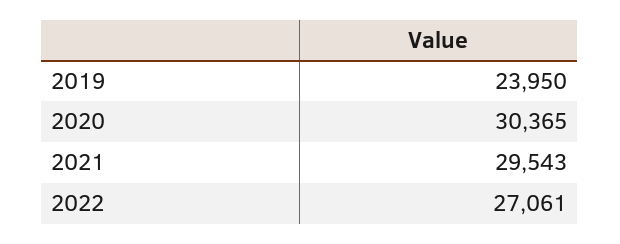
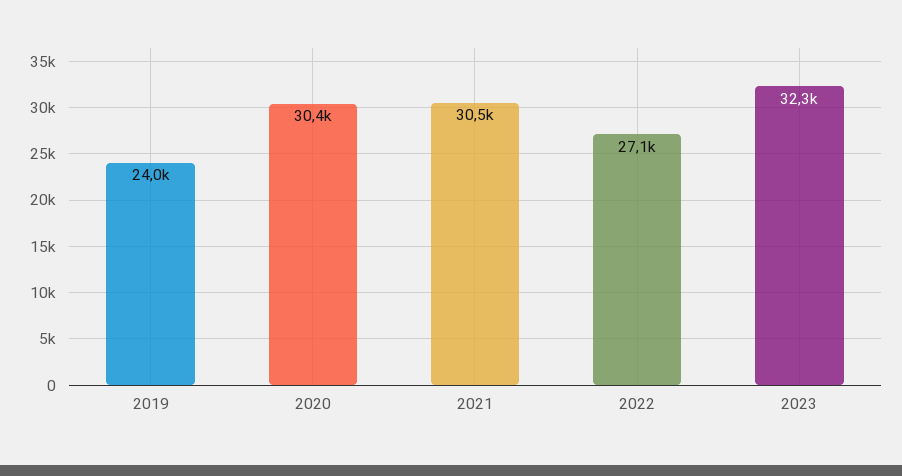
2021: 29543 -> 30500
2023: none -> 32300

